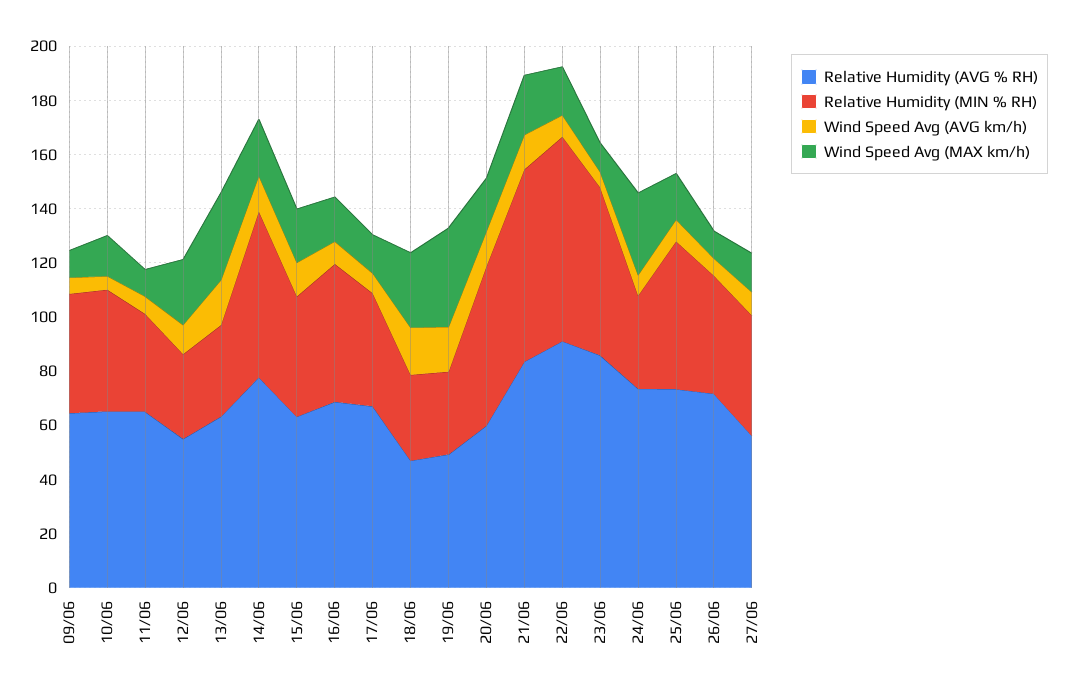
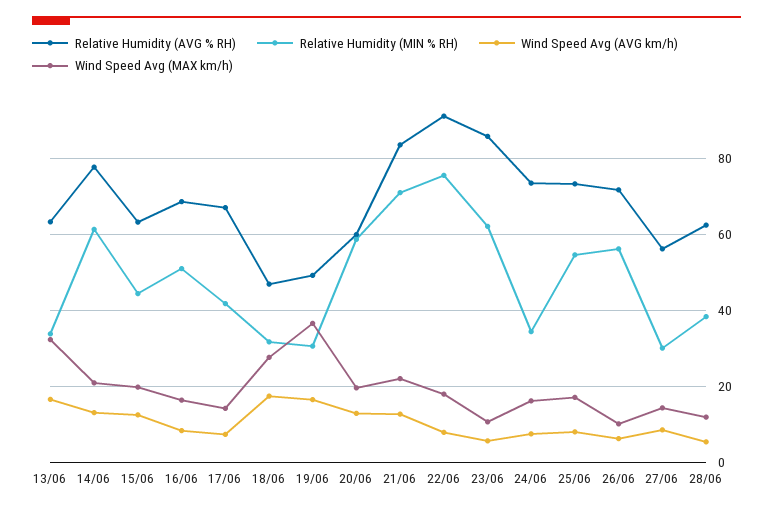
Relative Humidity (AVG % RH), 09/06: 65 -> none
Relative Humidity (MIN % RH), 09/06: 45 -> none
Wind Speed Avg (AVG km/h), 09/06: 5 -> none
Wind Speed Avg (MAX km/h), 09/06: 10 -> none
Relative Humidity (AVG % RH), 10/06: 65 -> none
Relative Humidity (MIN % RH), 10/06: 45 -> none
Wind Speed Avg (AVG km/h), 10/06: 5 -> none
Wind Speed Avg (MAX km/h), 10/06: 15 -> none
Relative Humidity (AVG % RH), 11/06: 65 -> none
Relative Humidity (MIN % RH), 11/06: 35 -> none
Wind Speed Avg (AVG km/h), 11/06: 5 -> none
Wind Speed Avg (MAX km/h), 11/06: 10 -> none
Relative Humidity (AVG % RH), 12/06: 55 -> none
Relative Humidity (MIN % RH), 12/06: 30 -> none
Wind Speed Avg (AVG km/h), 12/06: 10 -> none
Wind Speed Avg (MAX km/h), 12/06: 25 -> none
Wind Speed Avg (MAX km/h), 24/06: 30 -> 16
Relative Humidity (MIN % RH), 26/06: 45 -> 56
Relative Humidity (MIN % RH), 27/06: 45 -> 30
Relative Humidity (AVG % RH), 28/06: none -> 62
Relative Humidity (MIN % RH), 28/06: none -> 38
Wind Speed Avg (AVG km/h), 28/06: none -> 6
Wind Speed Avg (MAX km/h), 28/06: none -> 12

